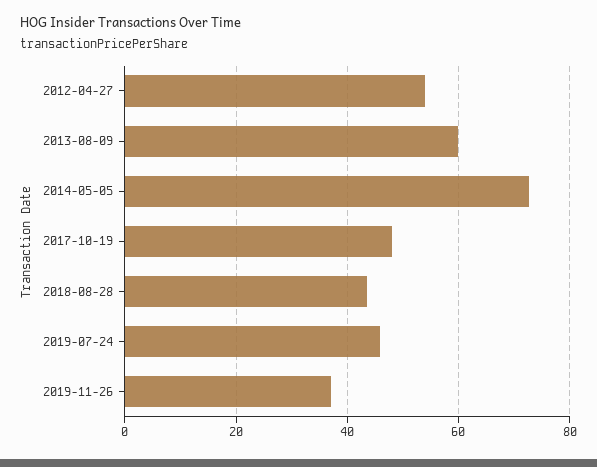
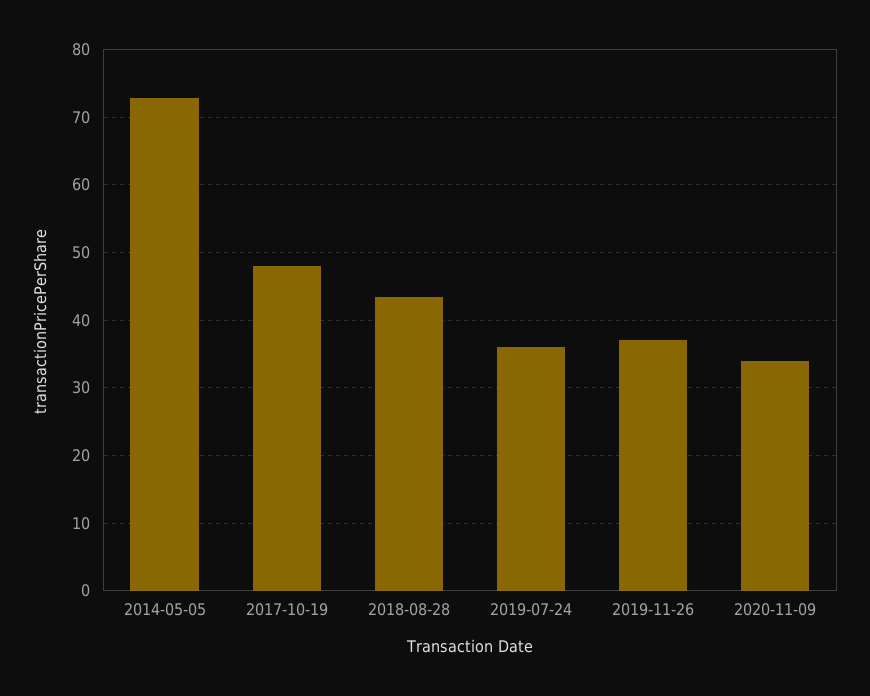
2012-04-27: 54 -> none
2013-08-09: 60 -> none
2019-07-24: 46 -> 36
2020-11-09: none -> 34

